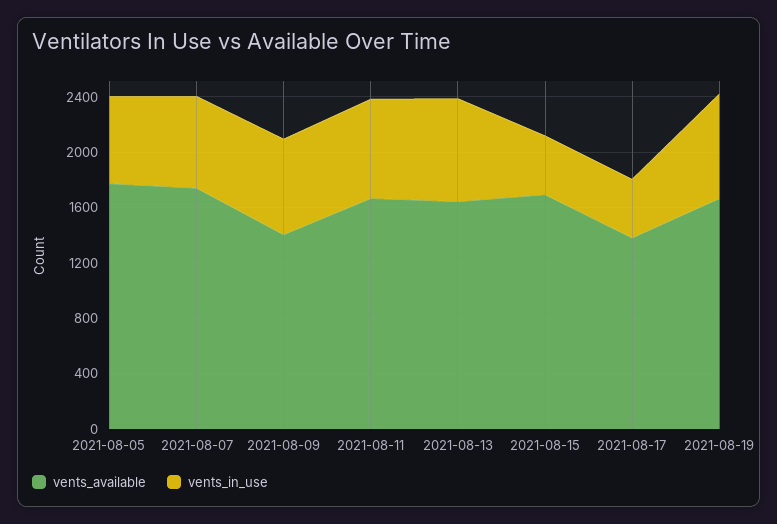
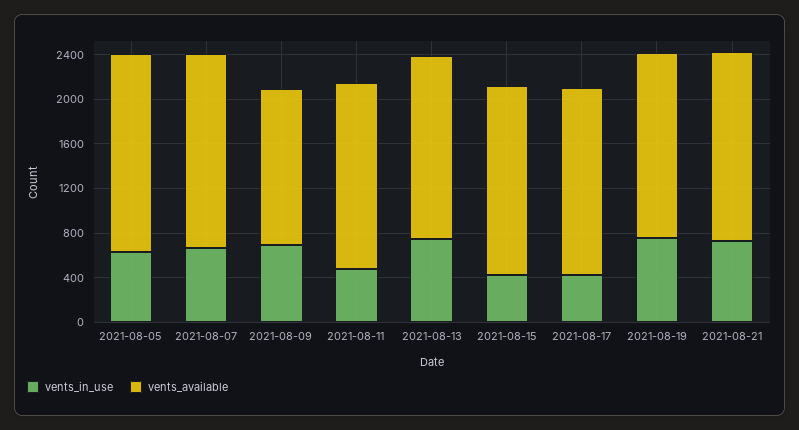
vents_in_use, 2021-08-11: 700 -> 500
vents_available, 2021-08-17: 1400 -> 1700
vents_in_use, 2021-08-21: none -> 700
vents_available, 2021-08-21: none -> 1700

